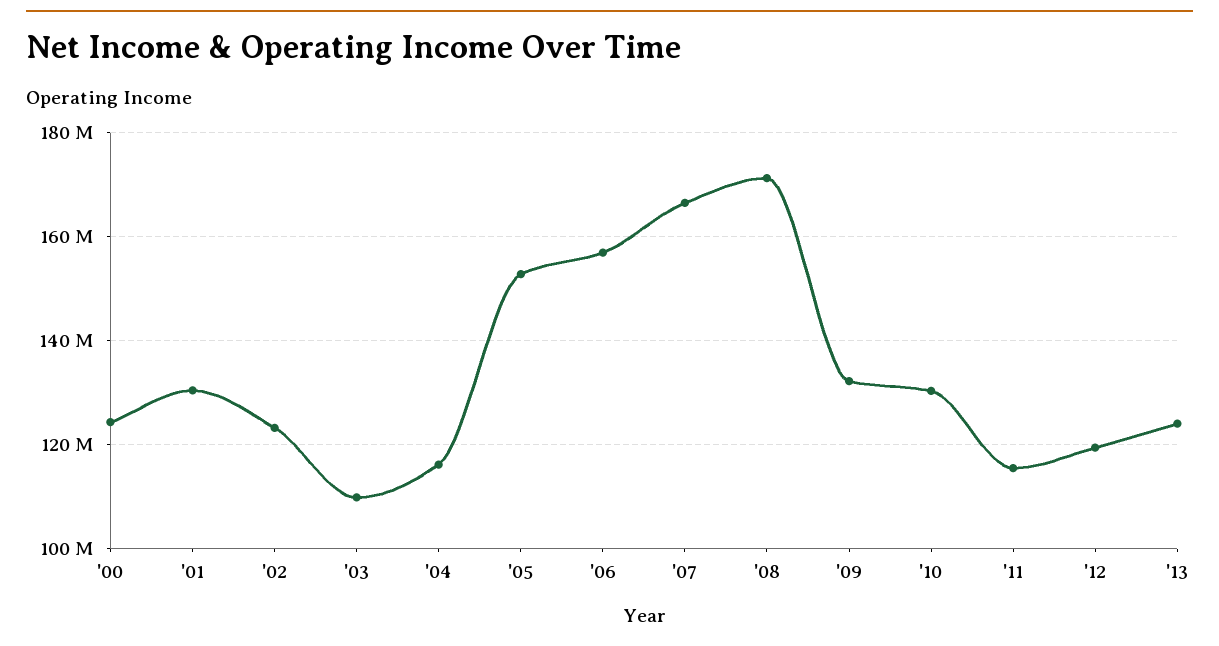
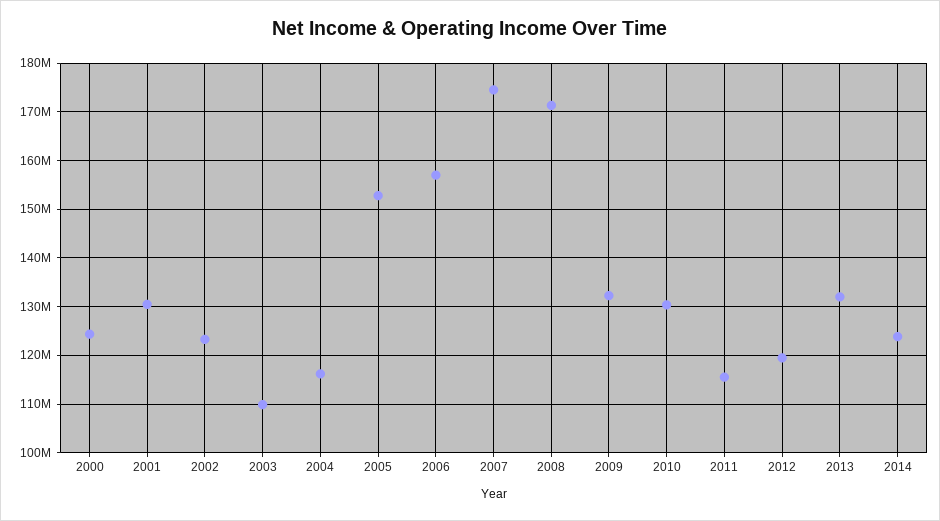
'07: 166000000 -> 174000000
'13: 124000000 -> 132000000
2014: none -> 124000000

